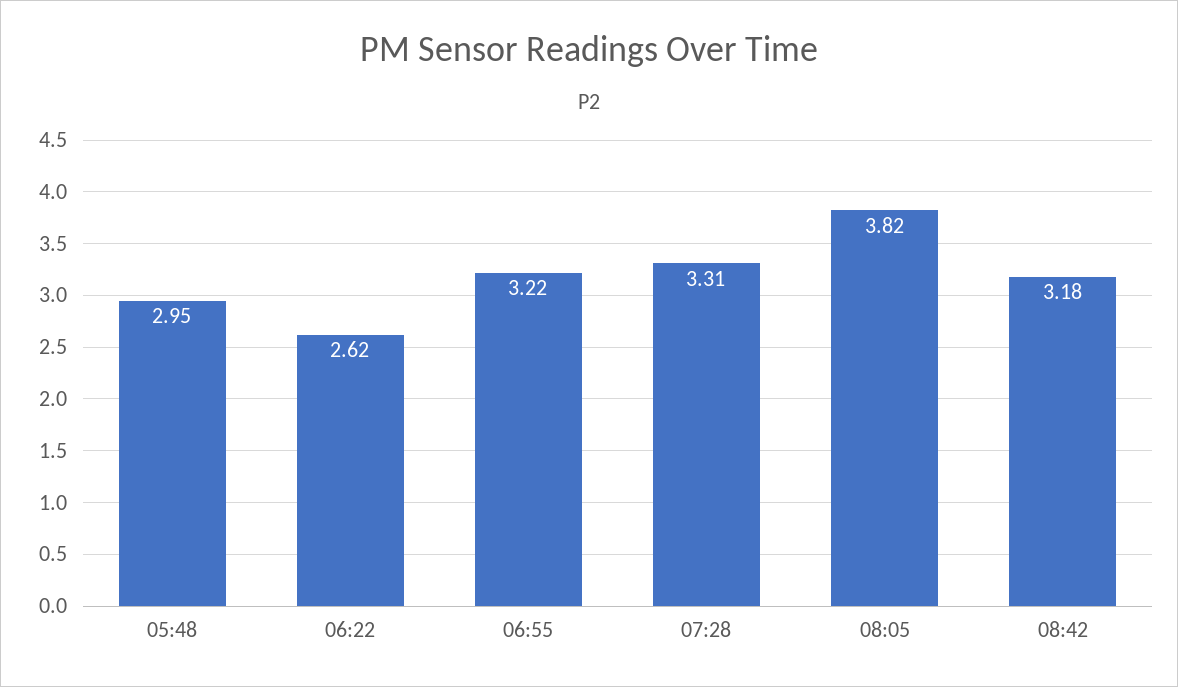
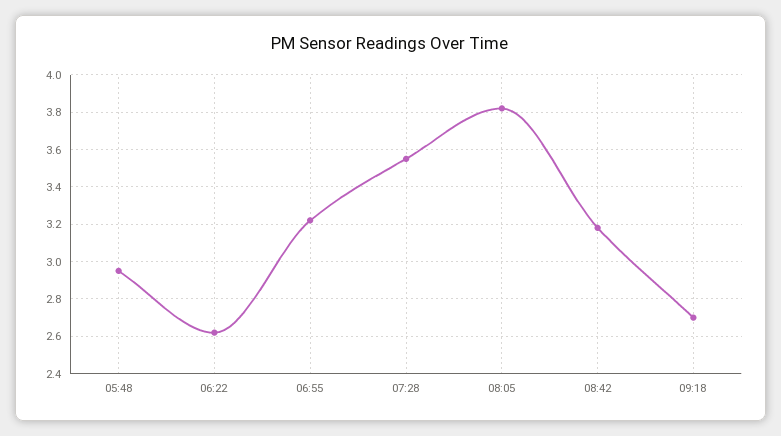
07:28: 3.31 -> 3.55
09:18: none -> 2.7

